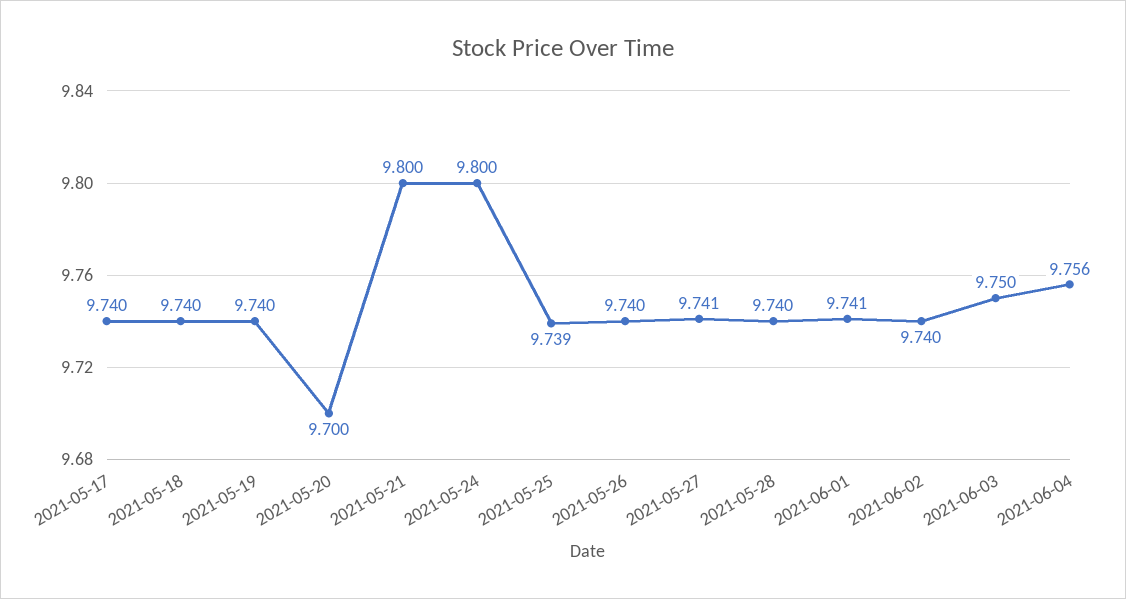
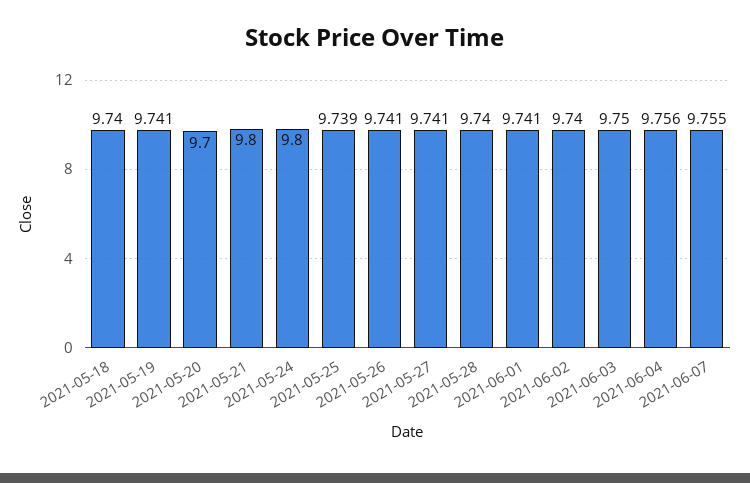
2021-05-17: 9.74 -> none
2021-05-19: 9.74 -> 9.741
2021-05-26: 9.74 -> 9.741
2021-06-07: none -> 9.755

